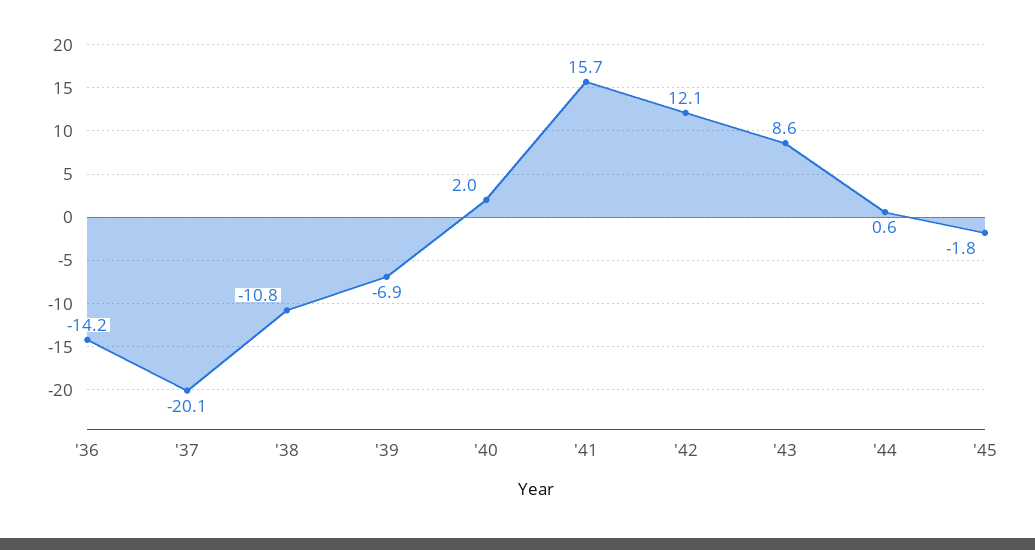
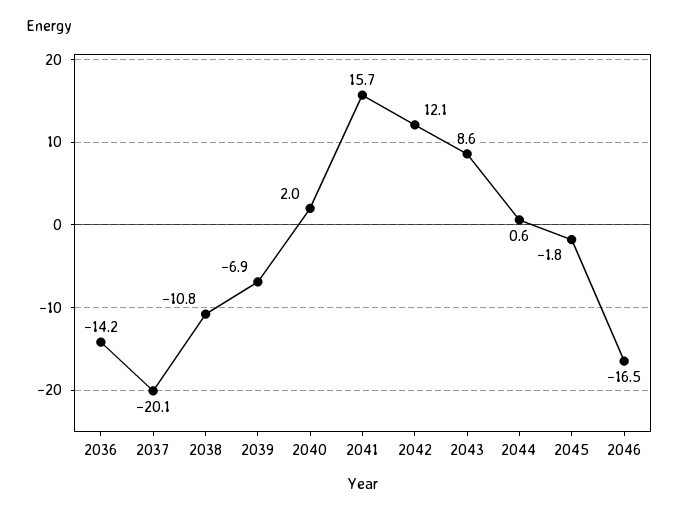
2046: none -> -16.5

